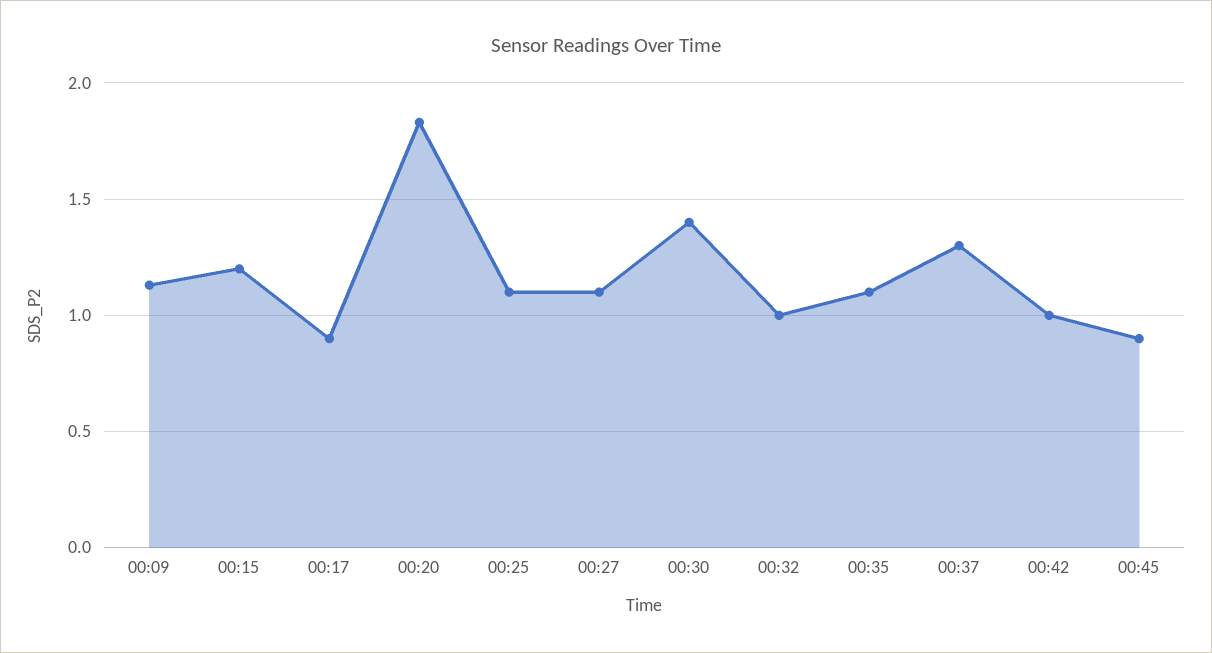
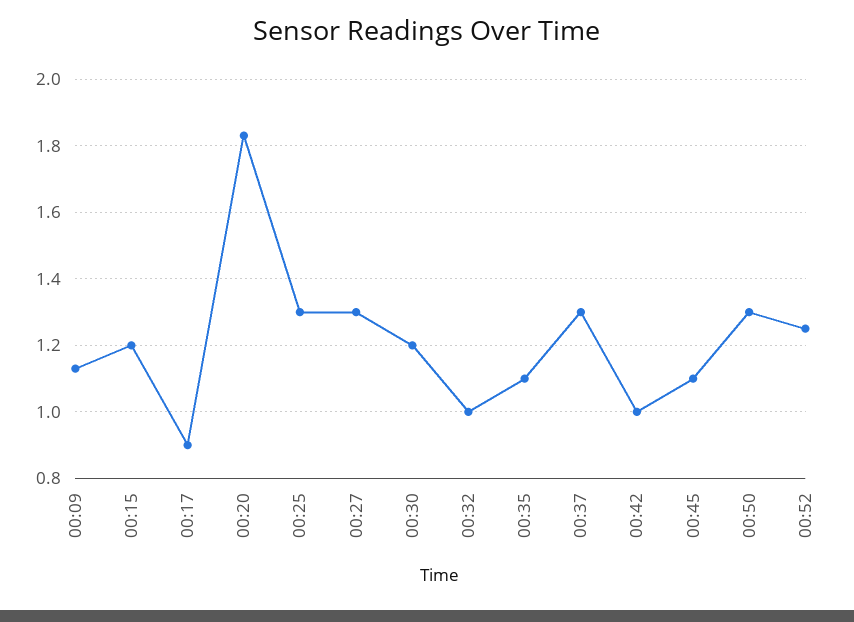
00:25: 1.1 -> 1.3
00:27: 1.1 -> 1.3
00:30: 1.4 -> 1.2
00:45: 0.9 -> 1.1
00:50: none -> 1.3
00:52: none -> 1.25

